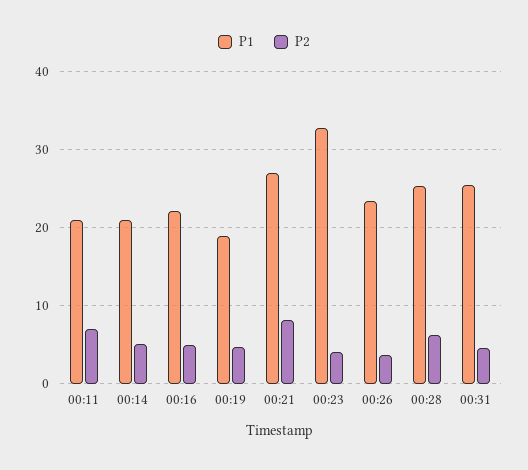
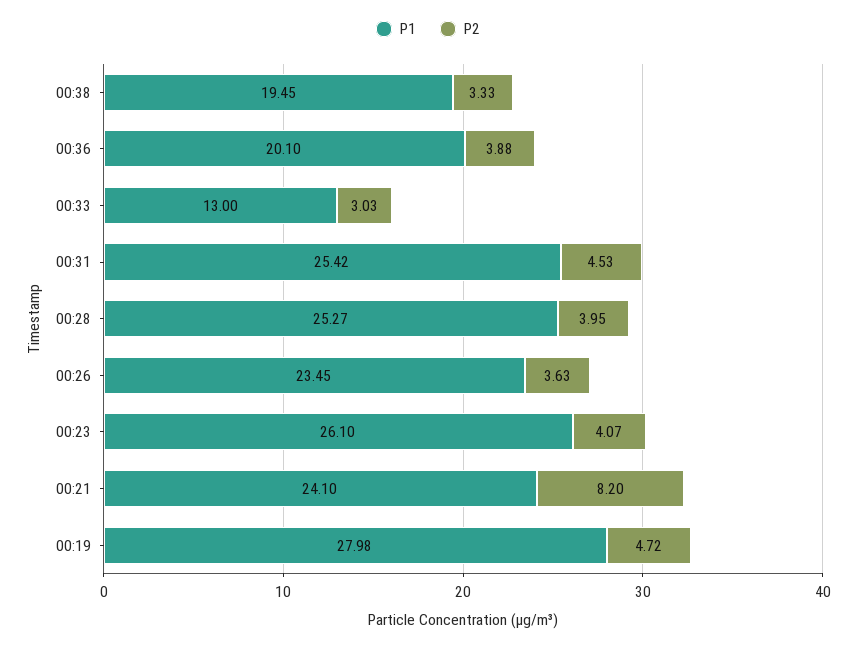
P1, 00:11: 21 -> none
P2, 00:11: 7 -> none
P1, 00:14: 21 -> none
P2, 00:14: 5 -> none
P1, 00:16: 22 -> none
P2, 00:16: 5 -> none
P1, 00:19: 19 -> 27.98
P1, 00:21: 27 -> 24.1
P1, 00:23: 33 -> 26.1
P2, 00:28: 6 -> 3.95
P1, 00:38: none -> 19.45
P2, 00:38: none -> 3.33
P1, 00:36: none -> 20.1
P2, 00:36: none -> 3.88
P1, 00:33: none -> 13
P2, 00:33: none -> 3.03

